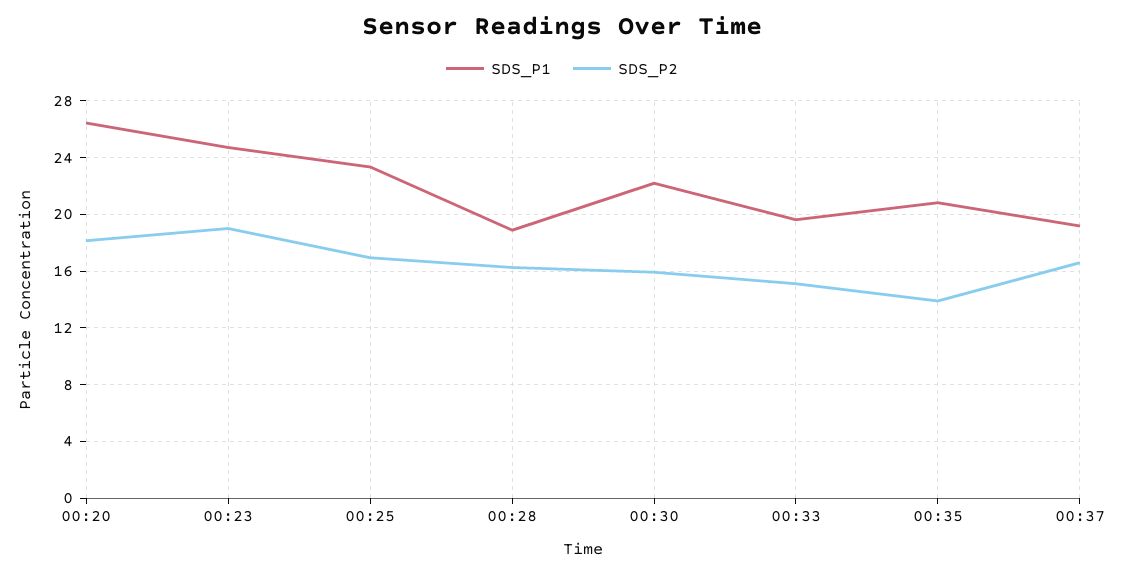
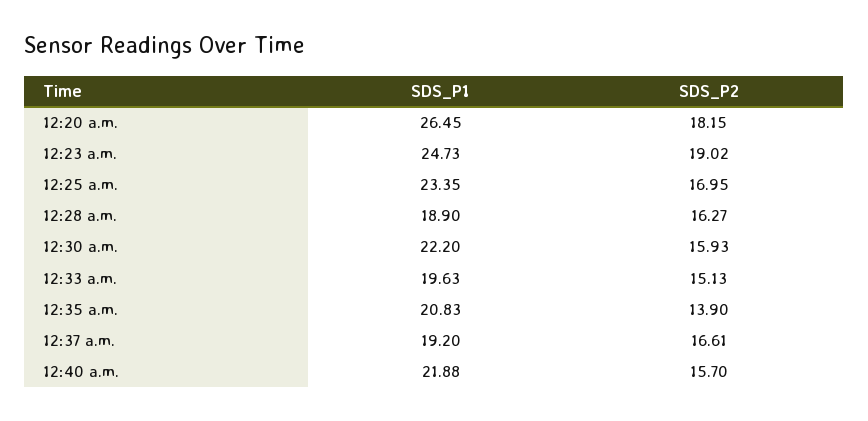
SDS_P1, 12:40 a.m.: none -> 21.88
SDS_P2, 12:40 a.m.: none -> 15.7

